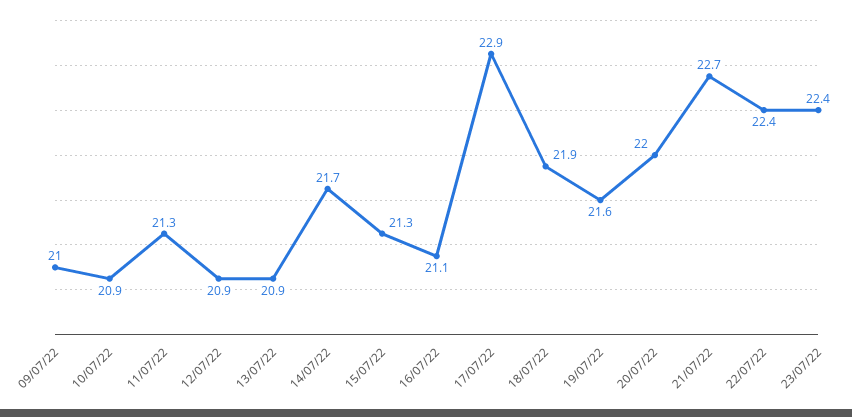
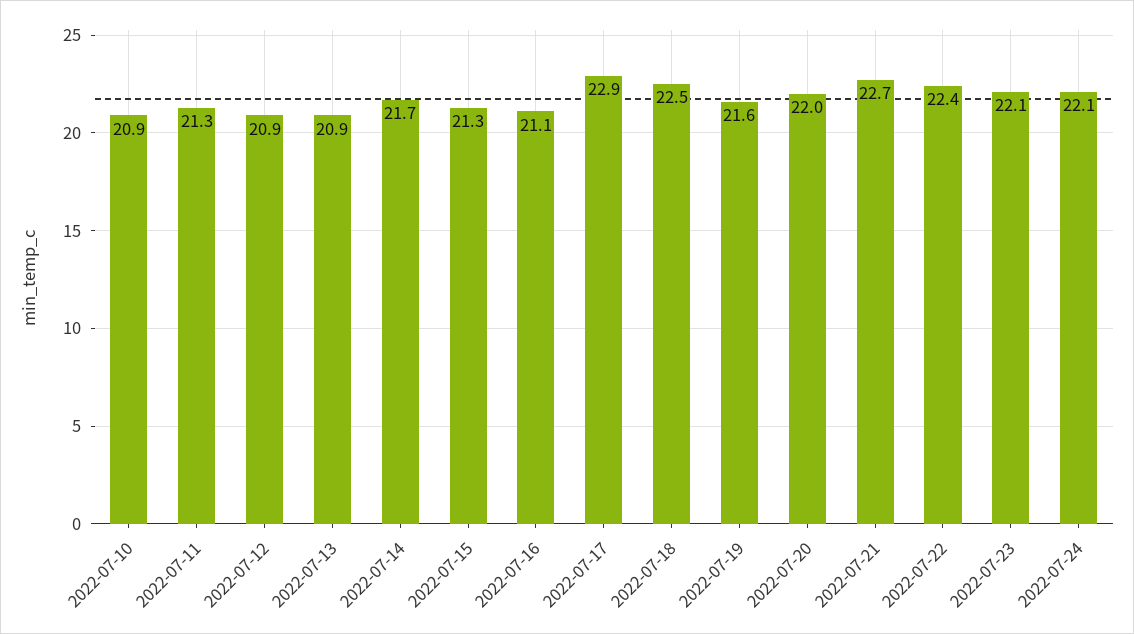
09/07/22: 21 -> none
18/07/22: 21.9 -> 22.5
23/07/22: 22.4 -> 22.1
2022-07-24: none -> 22.1

